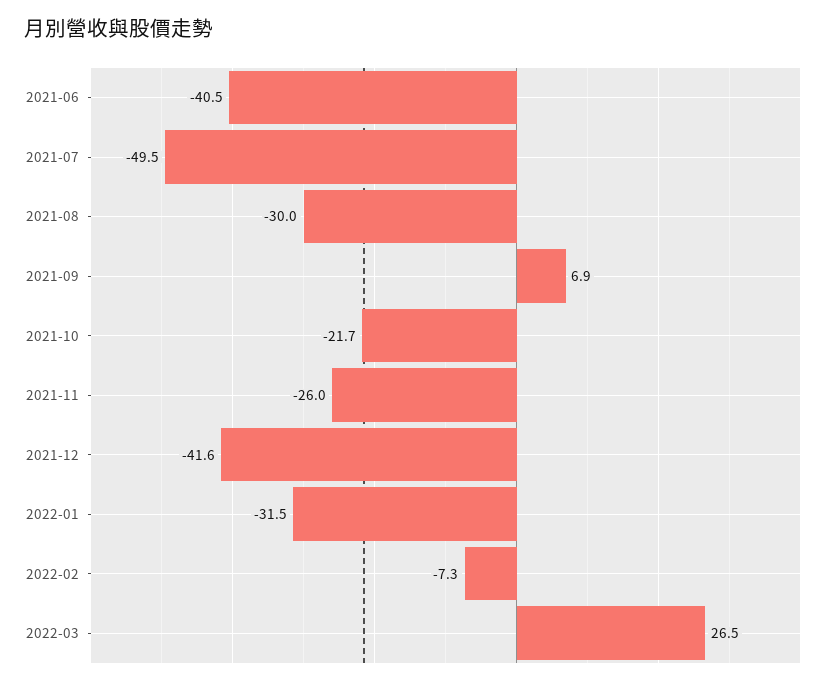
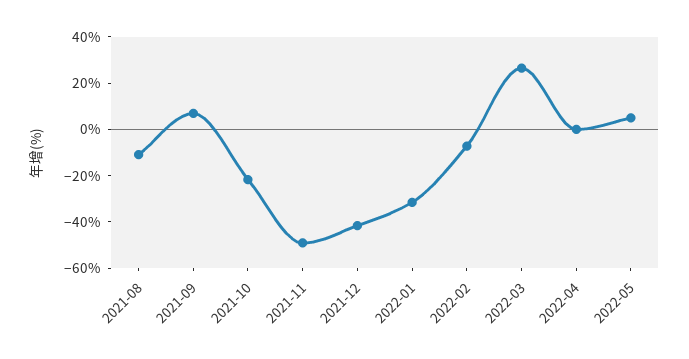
2021-06: -40.5 -> none
2021-07: -49.5 -> none
2021-08: -30 -> -10
2021-11: -26 -> -50
2022-04: none -> 0
2022-05: none -> 5

